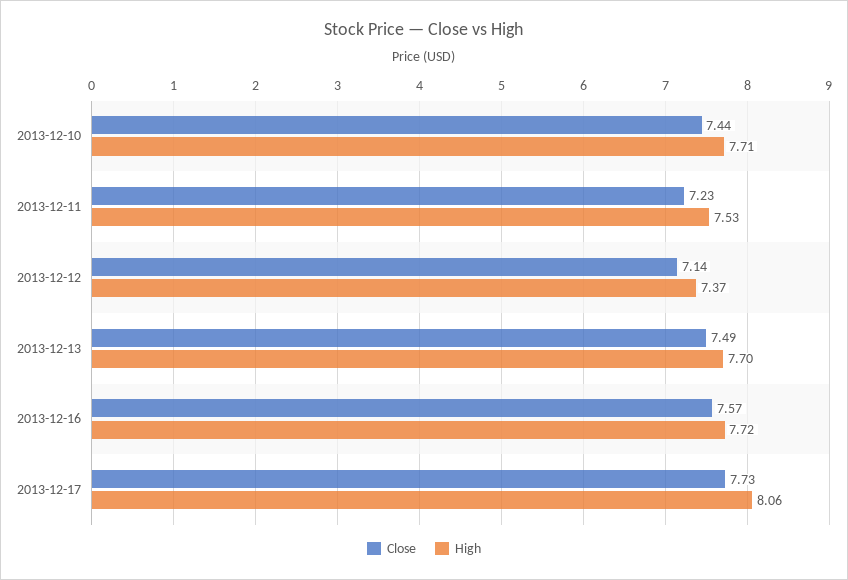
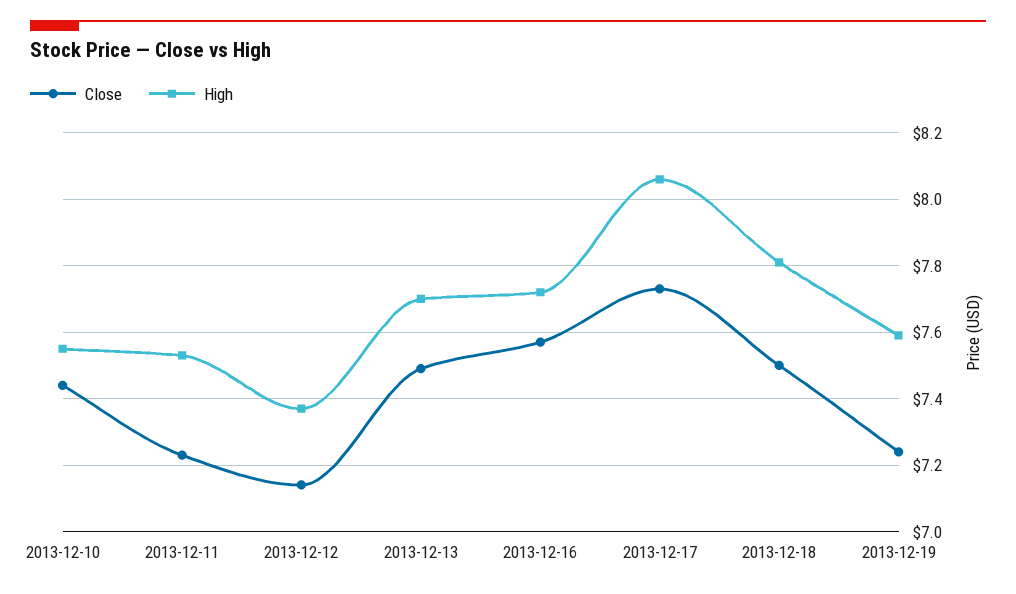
High, 2013-12-10: 7.71 -> 7.55
Close, 2013-12-18: none -> 7.5
High, 2013-12-18: none -> 7.8
Close, 2013-12-19: none -> 7.25
High, 2013-12-19: none -> 7.6

